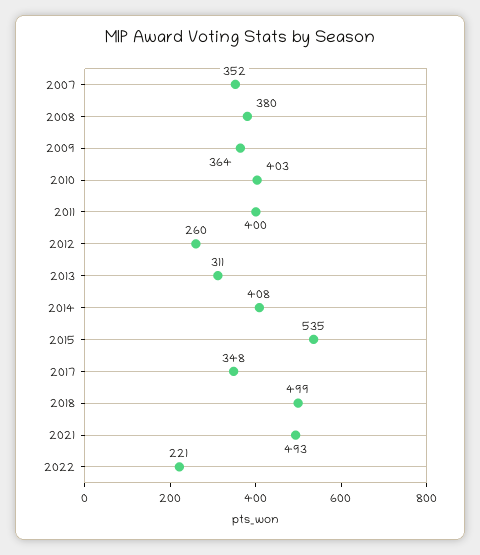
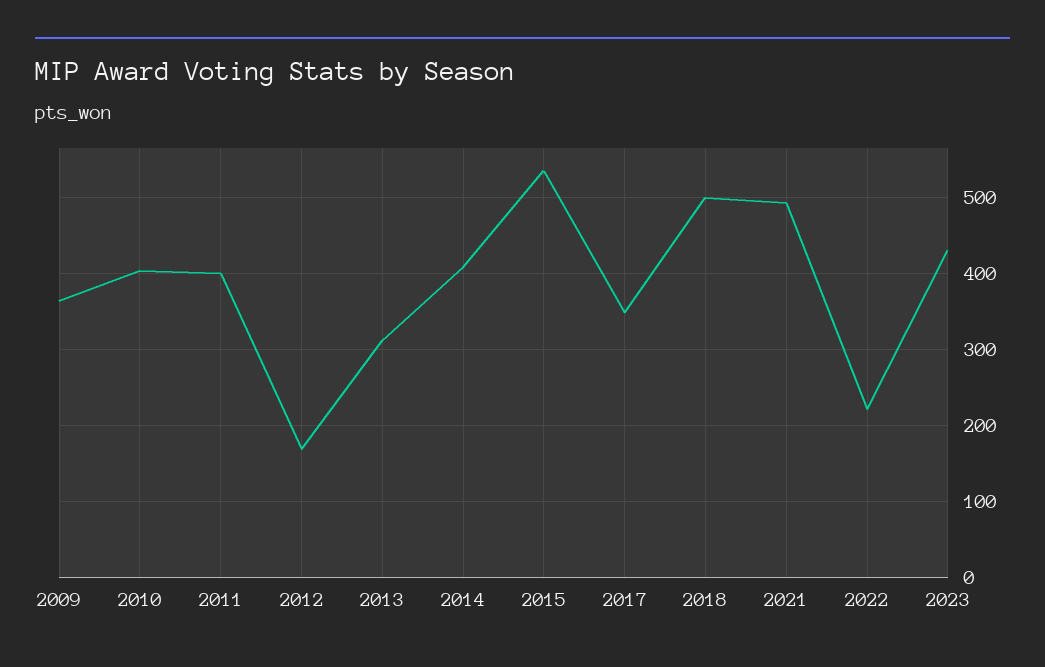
2007: 352 -> none
2008: 380 -> none
2012: 260 -> 170
2023: none -> 430

